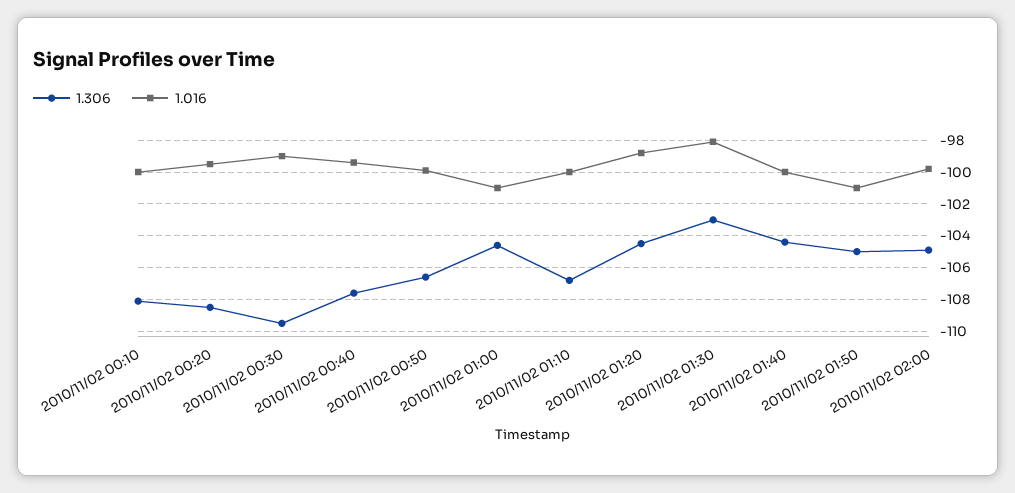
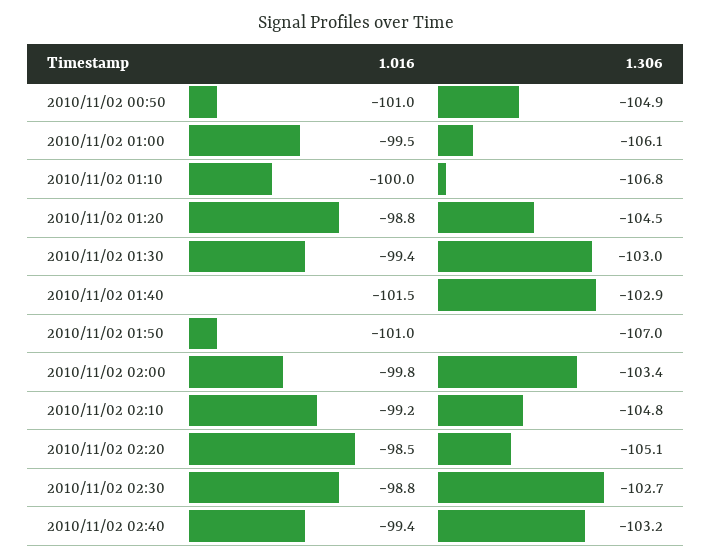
1.306, 2010/11/02 00:10: -108 -> none
1.016, 2010/11/02 00:10: -100 -> none
1.306, 2010/11/02 00:20: -108.5 -> none
1.016, 2010/11/02 00:20: -99.5 -> none
1.306, 2010/11/02 00:30: -109.5 -> none
1.016, 2010/11/02 00:30: -99 -> none
1.306, 2010/11/02 00:40: -107.5 -> none
1.016, 2010/11/02 00:40: -99.5 -> none
1.306, 2010/11/02 00:50: -106.5 -> -104.9
1.016, 2010/11/02 00:50: -100 -> -101
1.306, 2010/11/02 01:00: -104.5 -> -106.1
1.016, 2010/11/02 01:00: -101 -> -99.5
1.016, 2010/11/02 01:30: -98 -> -99.4
1.306, 2010/11/02 01:40: -104.5 -> -102.9
1.016, 2010/11/02 01:40: -100 -> -101.5
1.306, 2010/11/02 01:50: -105 -> -107
1.306, 2010/11/02 02:00: -105 -> -103.4
1.016, 2010/11/02 02:10: none -> -99.2
1.306, 2010/11/02 02:10: none -> -104.8
1.016, 2010/11/02 02:20: none -> -98.5
1.306, 2010/11/02 02:20: none -> -105.1
1.016, 2010/11/02 02:30: none -> -98.8
1.306, 2010/11/02 02:30: none -> -102.7
1.016, 2010/11/02 02:40: none -> -99.4
1.306, 2010/11/02 02:40: none -> -103.2

